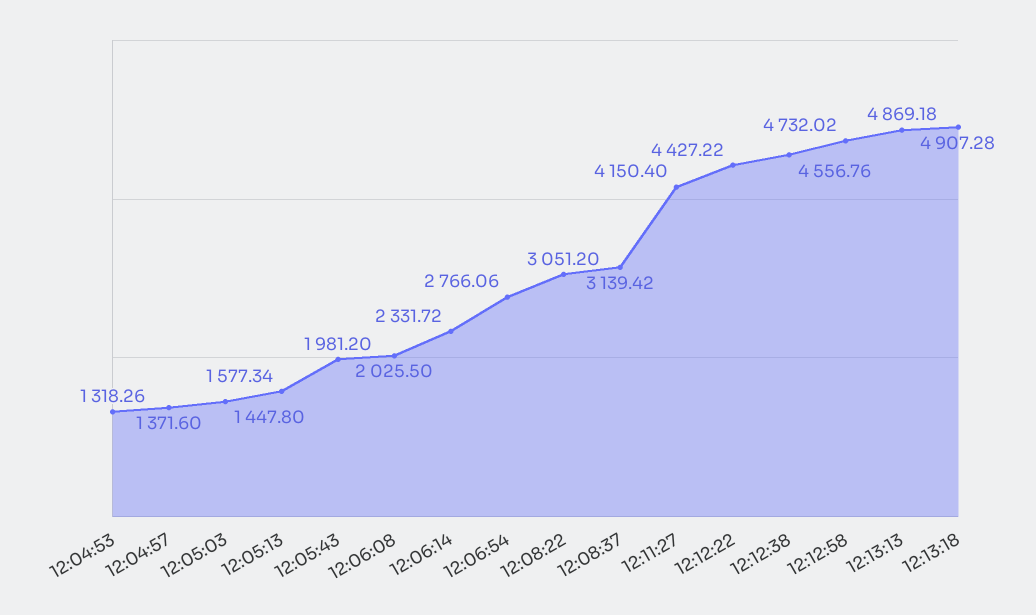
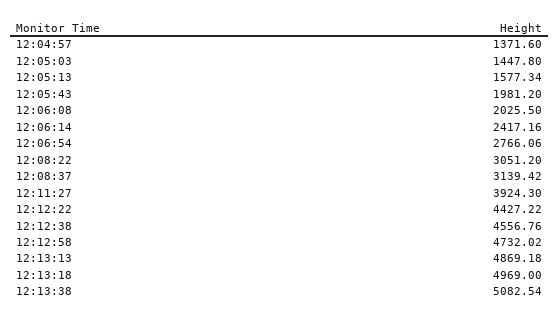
12:04:53: 1318.26 -> none
12:06:14: 2331.72 -> 2417.16
12:11:27: 4150.4 -> 3924.3
12:13:18: 4907.28 -> 4969
12:13:38: none -> 5082.54

